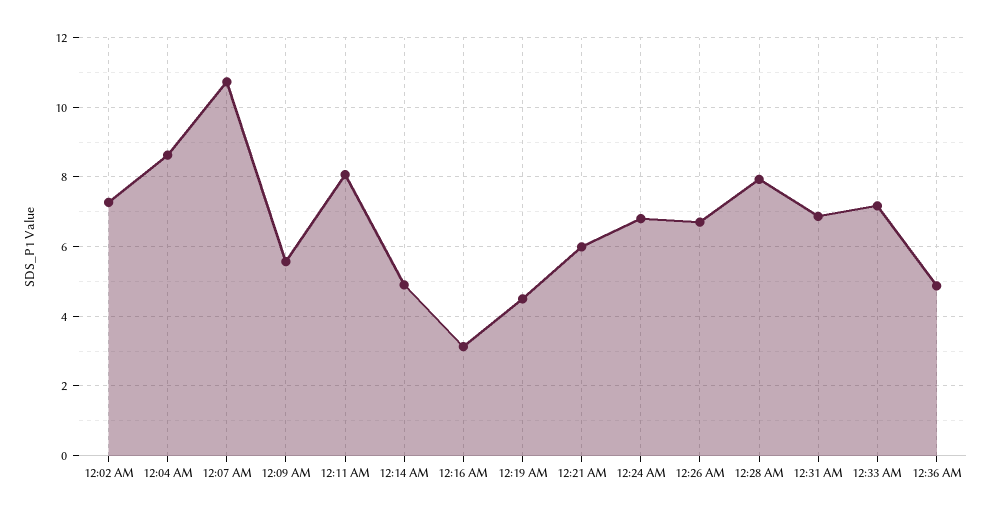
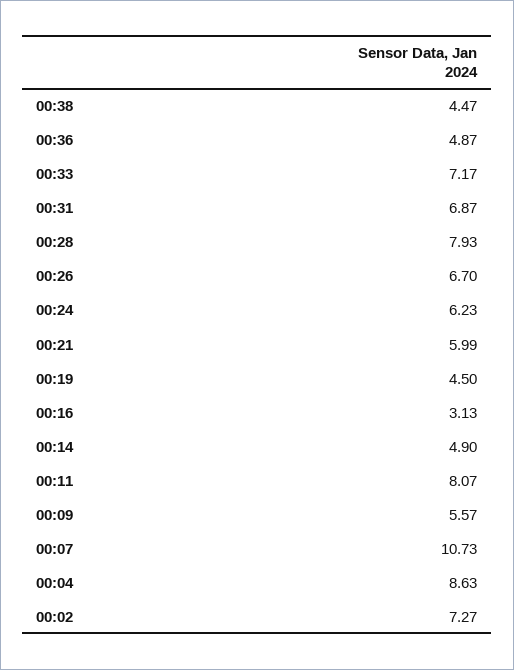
12:24 AM: 6.8 -> 6.23
00:38: none -> 4.47

